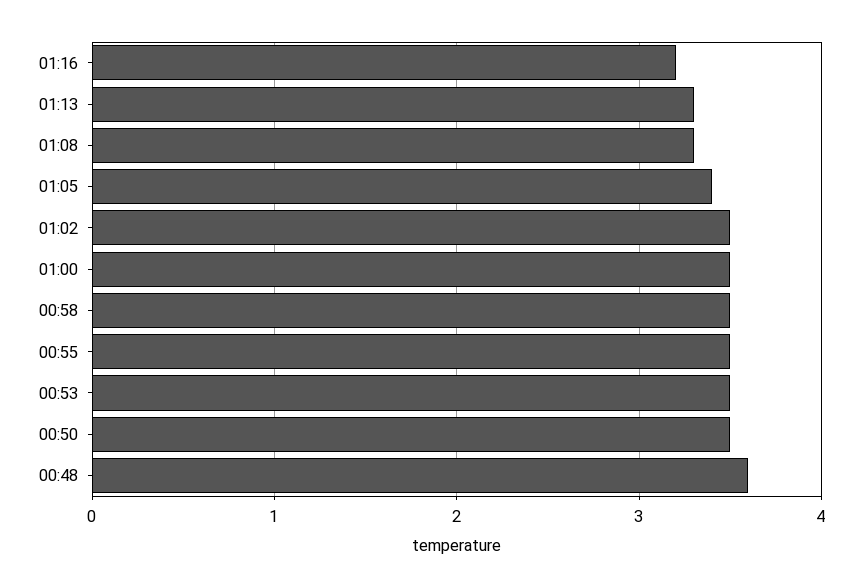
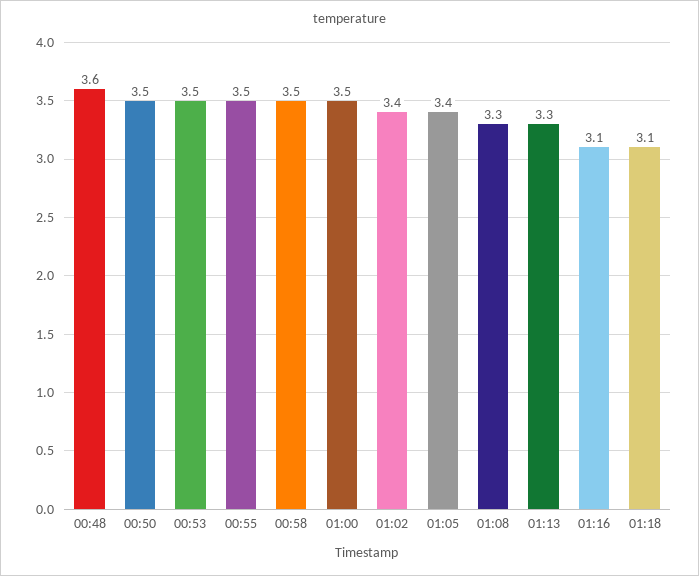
01:16: 3.2 -> 3.1
01:02: 3.5 -> 3.4
01:18: none -> 3.1

